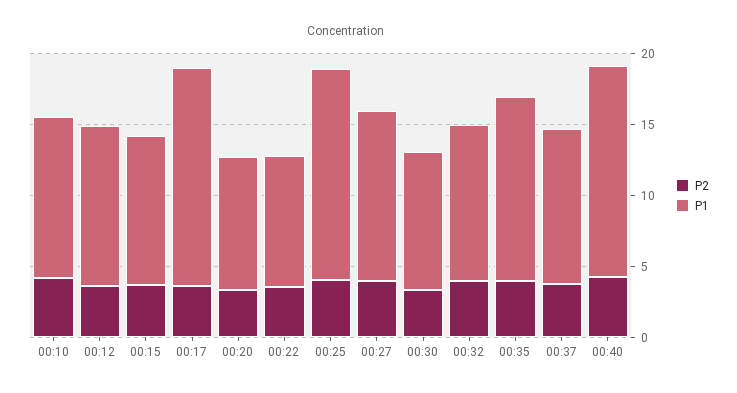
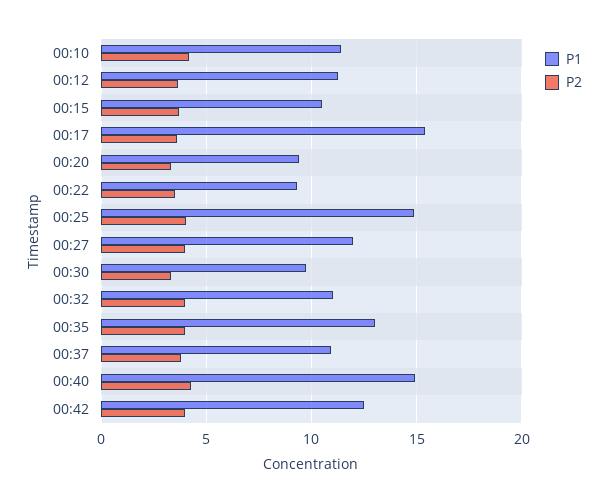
P1, 00:42: none -> 12.5
P2, 00:42: none -> 4

